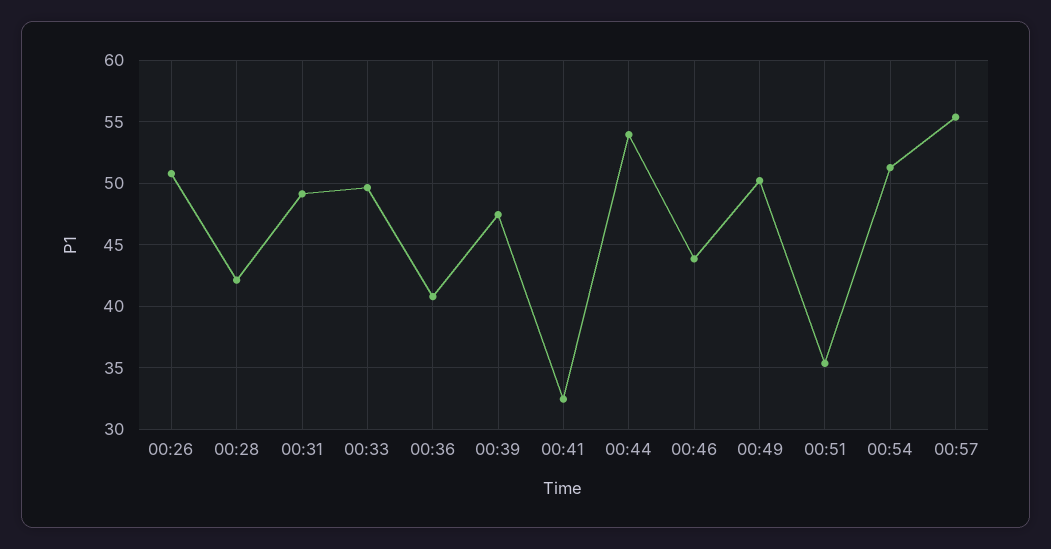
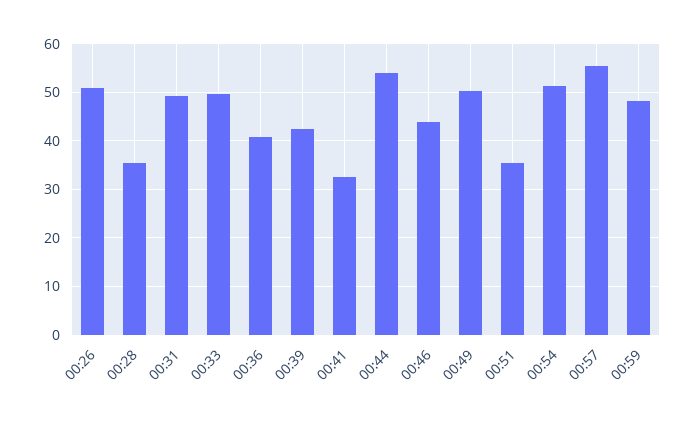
00:28: 42 -> 36
00:39: 47.5 -> 42
00:59: none -> 48

